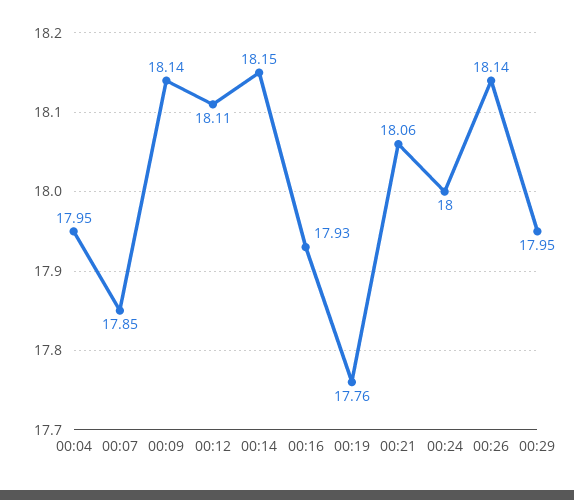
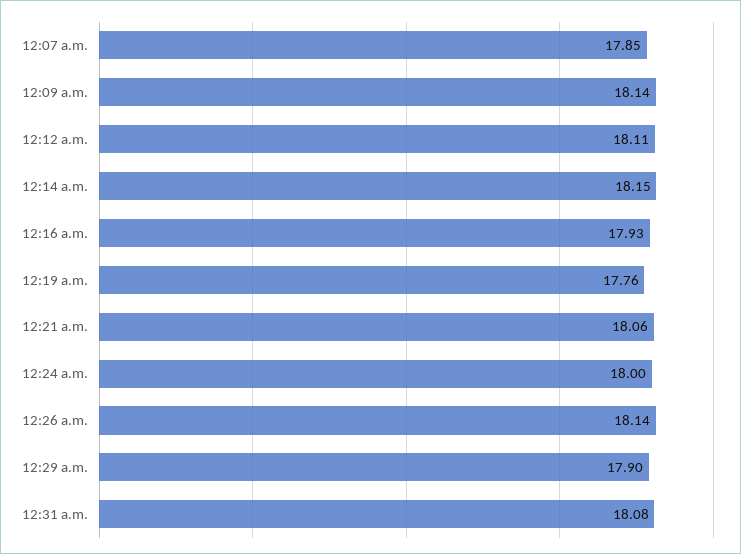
00:04: 17.95 -> none
00:29: 17.95 -> 17.9
12:31 a.m.: none -> 18.08

